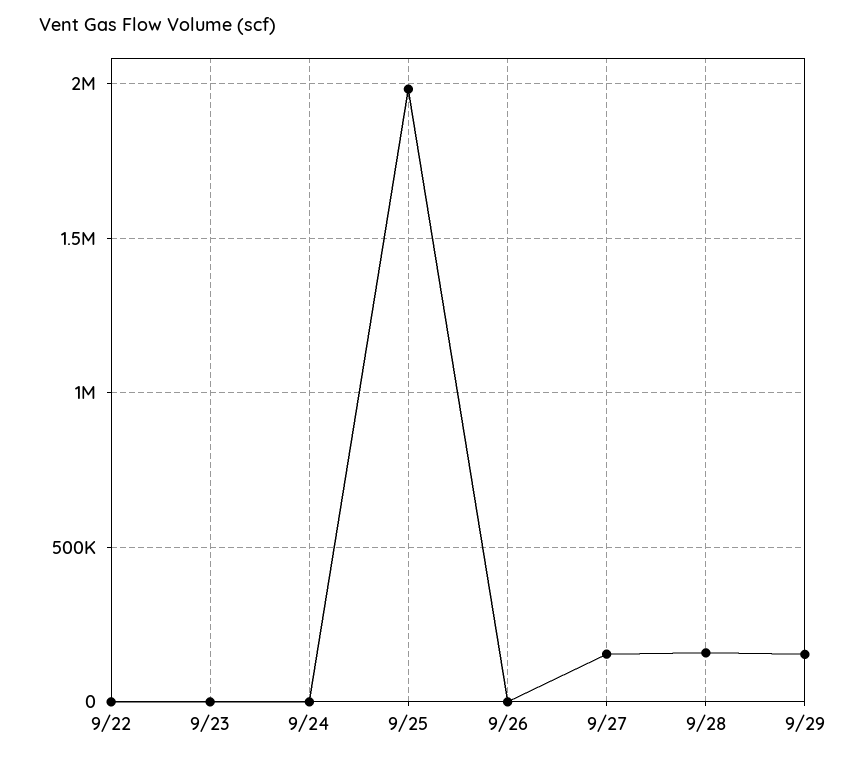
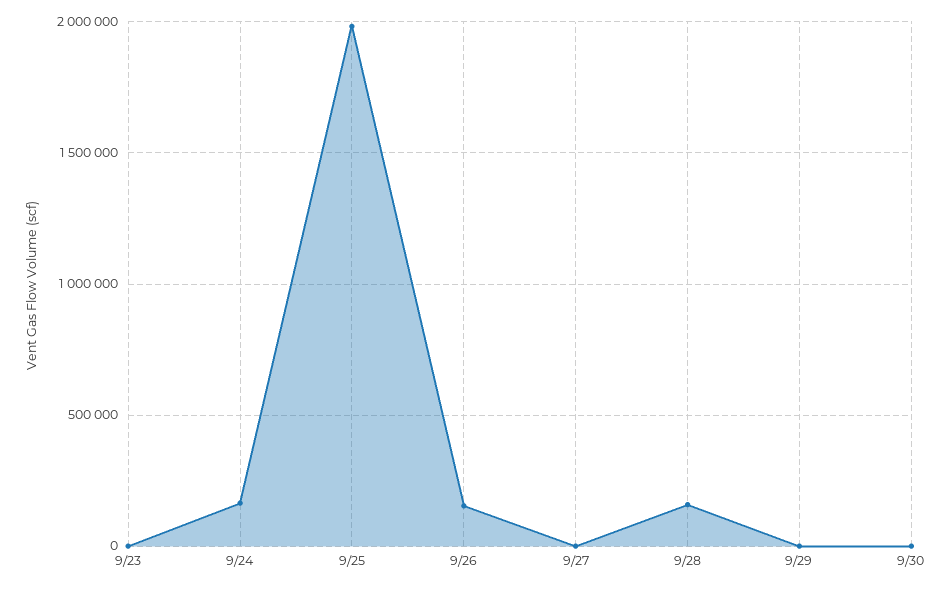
9/22: 0 -> none
9/24: 0 -> 150000
9/26: 0 -> 150000
9/27: 150000 -> 0
9/29: 150000 -> 0
9/30: none -> 0

